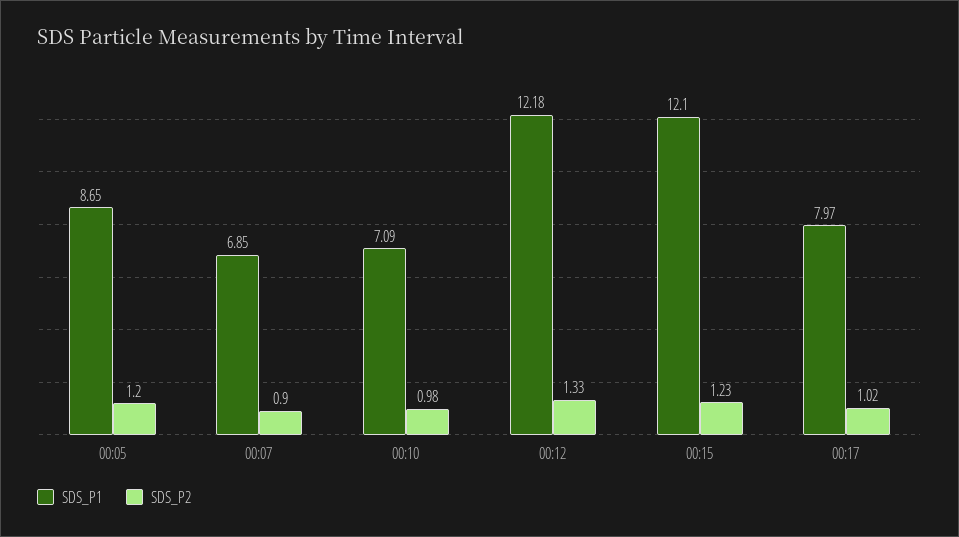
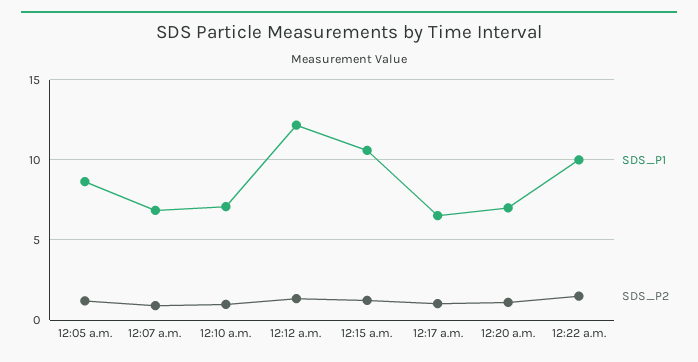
SDS_P1, 00:15: 12.1 -> 10.5
SDS_P1, 00:17: 7.97 -> 6.5
SDS_P1, 12:20 a.m.: none -> 7
SDS_P2, 12:20 a.m.: none -> 1
SDS_P1, 12:22 a.m.: none -> 10
SDS_P2, 12:22 a.m.: none -> 1.5

